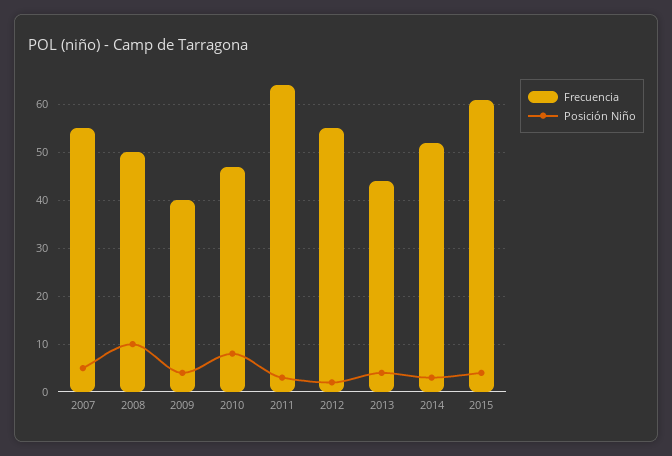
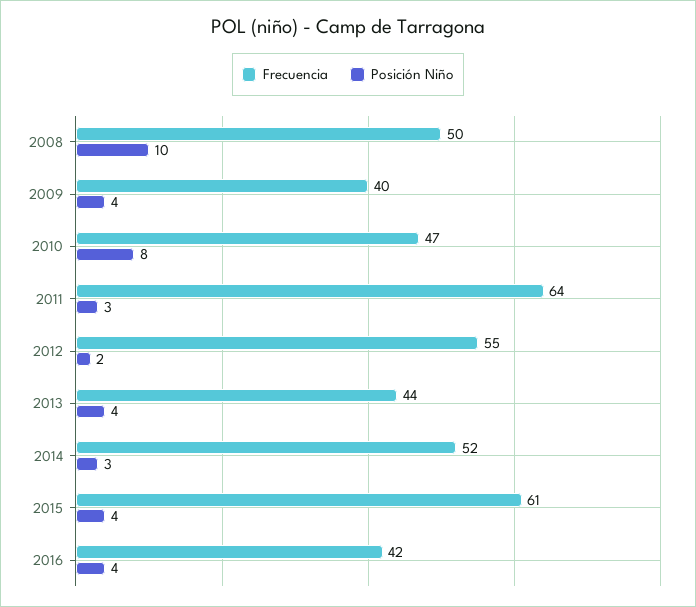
Frecuencia, 2007: 55 -> none
Posición Niño, 2007: 5 -> none
Frecuencia, 2016: none -> 42
Posición Niño, 2016: none -> 4

